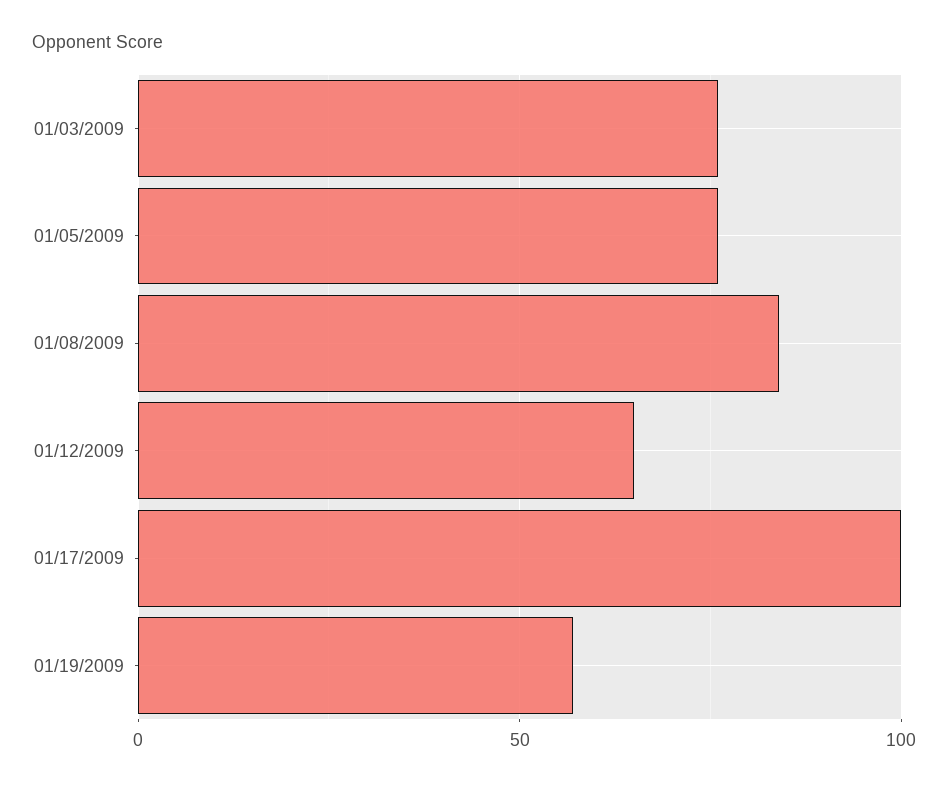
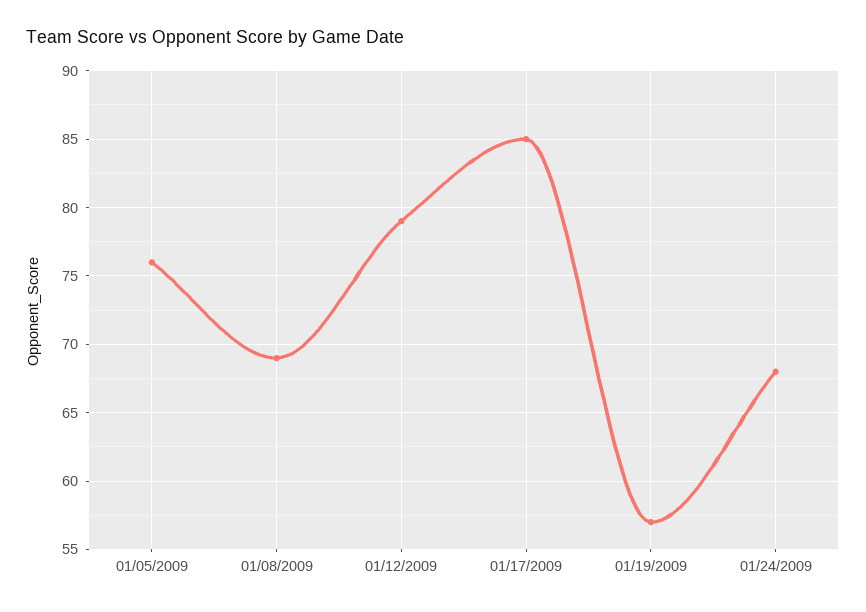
01/03/2009: 75 -> none
01/08/2009: 85 -> 69
01/12/2009: 65 -> 79
01/17/2009: 100 -> 85
01/24/2009: none -> 68

